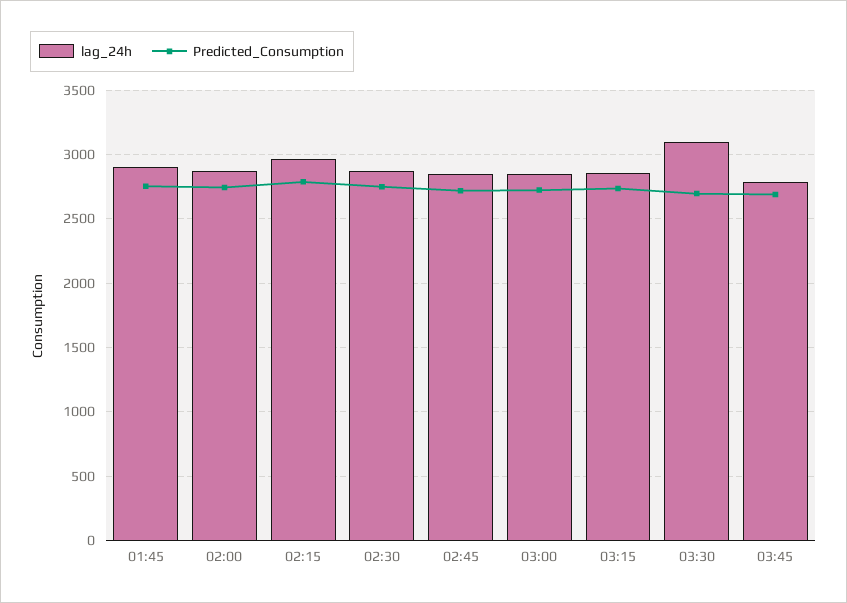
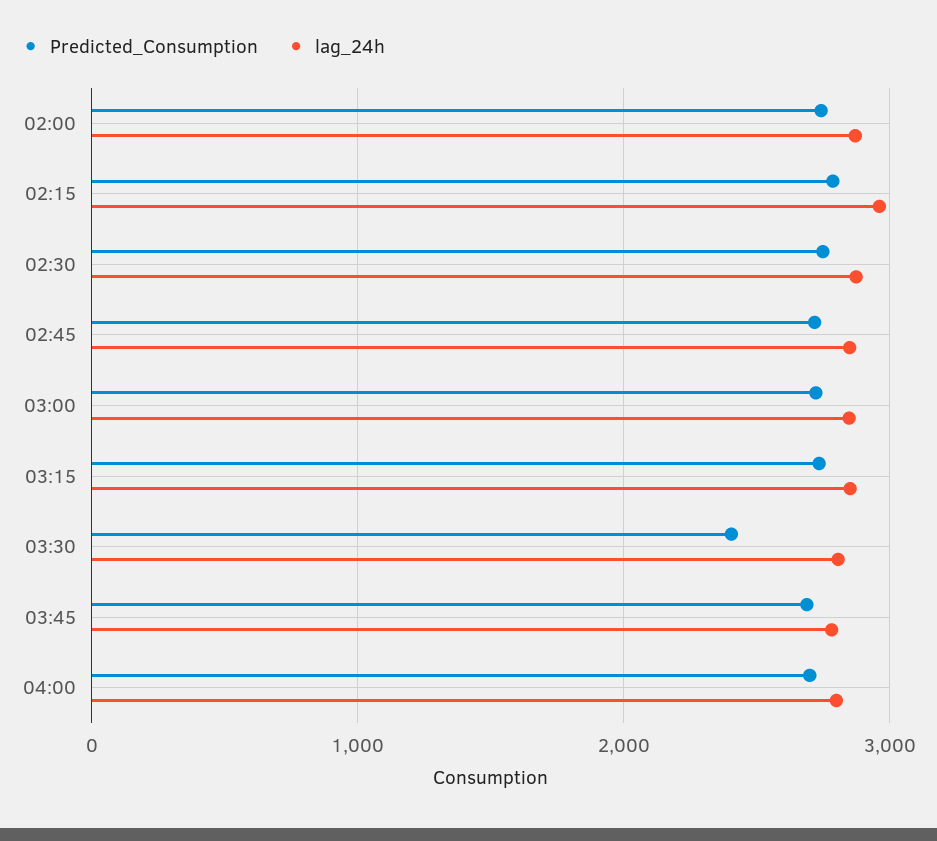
lag_24h, 01:45: 2900 -> none
Predicted_Consumption, 01:45: 2750 -> none
lag_24h, 03:30: 3100 -> 2800
Predicted_Consumption, 03:30: 2700 -> 2400
Predicted_Consumption, 04:00: none -> 2700
lag_24h, 04:00: none -> 2800

